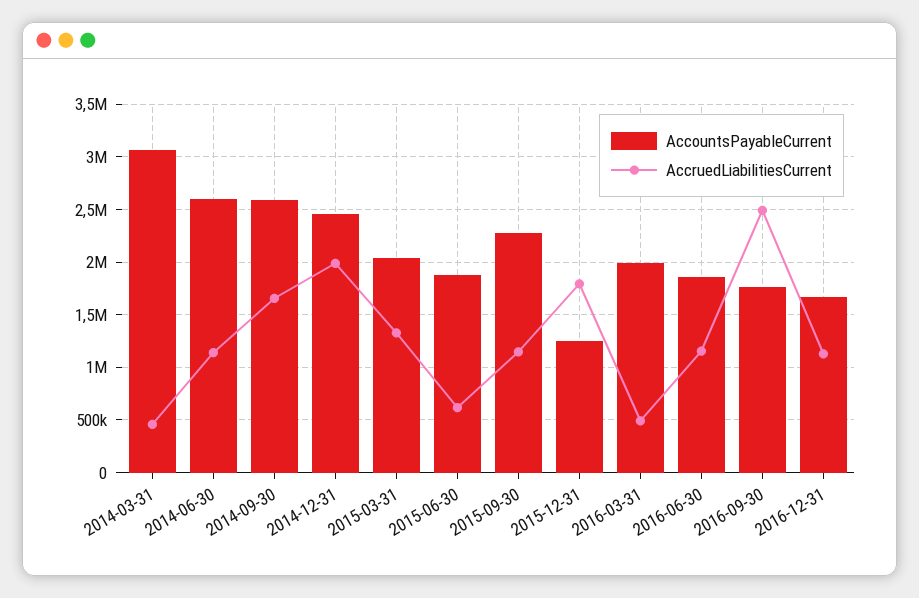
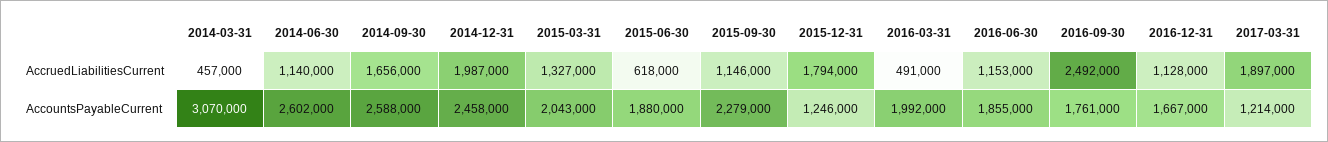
AccruedLiabilitiesCurrent, 2017-03-31: none -> 1897000
AccountsPayableCurrent, 2017-03-31: none -> 1214000

